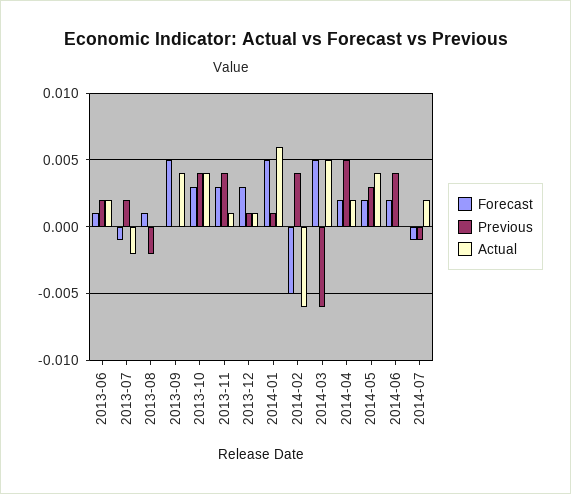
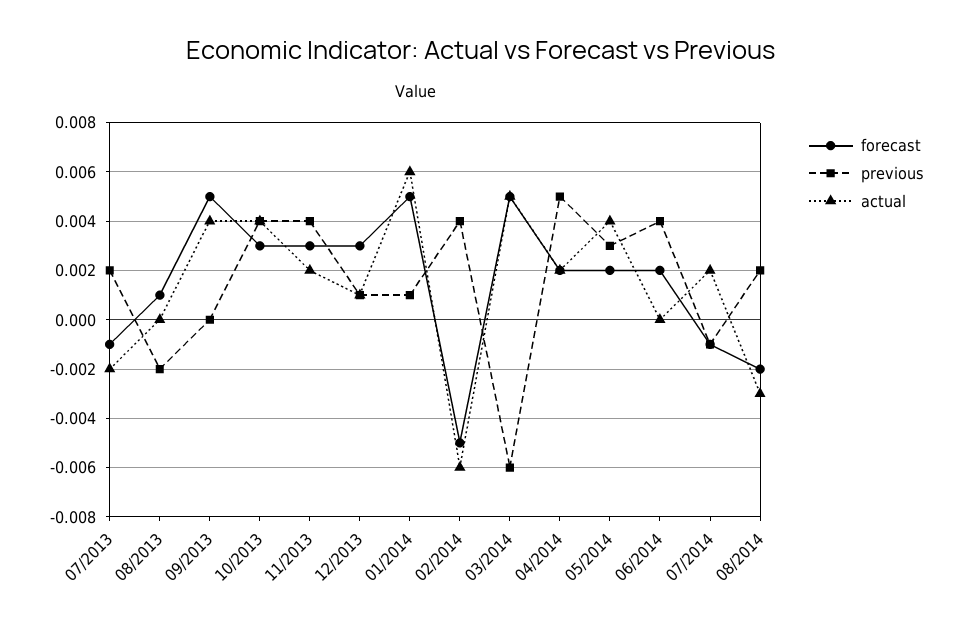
Forecast, 2013-06: 0.001 -> none
Previous, 2013-06: 0.002 -> none
Actual, 2013-06: 0.002 -> none
Actual, 2013-11: 0.001 -> 0.002
Forecast, 08/2014: none -> -0.002
Previous, 08/2014: none -> 0.002
Actual, 08/2014: none -> -0.003

